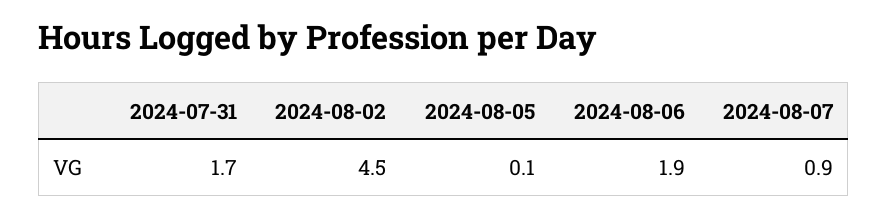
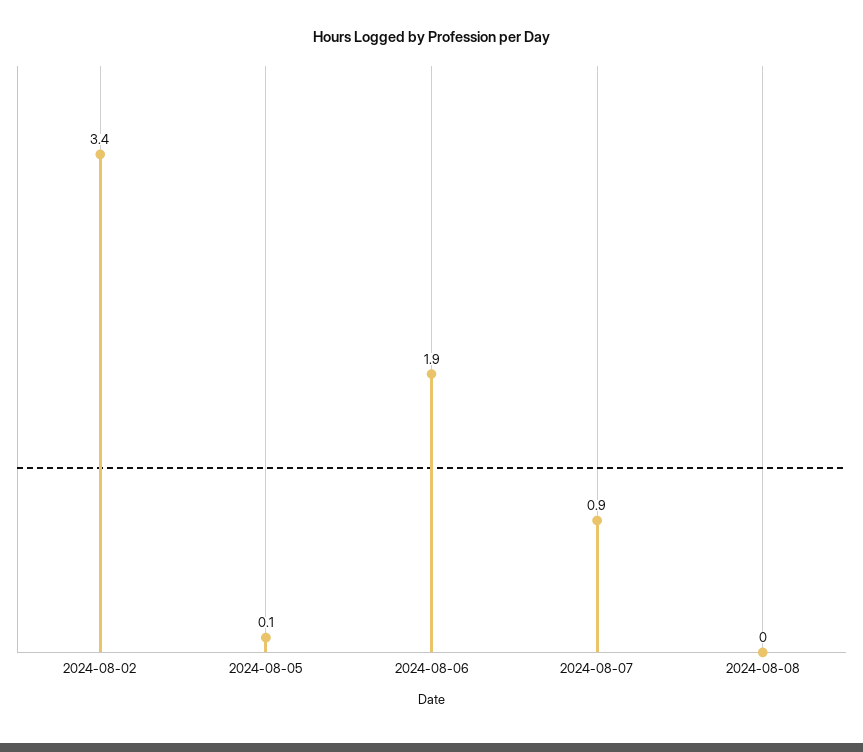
2024-07-31: 1.7 -> none
2024-08-02: 4.5 -> 3.4
2024-08-08: none -> 0

